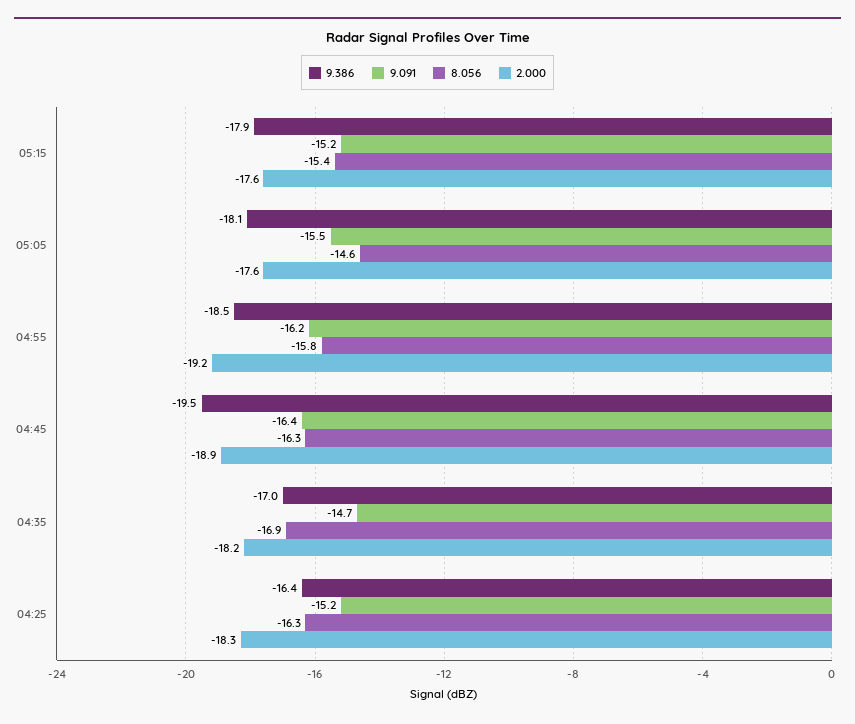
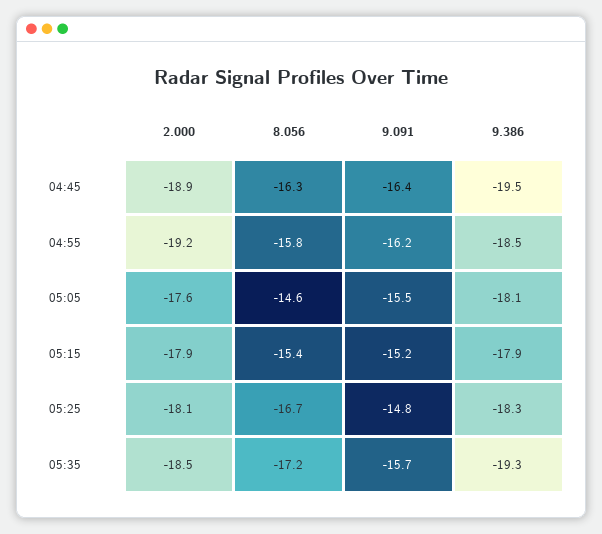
2.000, 05:15: -17.6 -> -17.9
9.386, 04:35: -17 -> none
9.091, 04:35: -14.7 -> none
8.056, 04:35: -16.9 -> none
2.000, 04:35: -18.2 -> none
9.386, 04:25: -16.4 -> none
9.091, 04:25: -15.2 -> none
8.056, 04:25: -16.3 -> none
2.000, 04:25: -18.3 -> none
2.000, 05:25: none -> -18.1
8.056, 05:25: none -> -16.7
9.091, 05:25: none -> -14.8
9.386, 05:25: none -> -18.3
2.000, 05:35: none -> -18.5
8.056, 05:35: none -> -17.2
9.091, 05:35: none -> -15.7
9.386, 05:35: none -> -19.3

